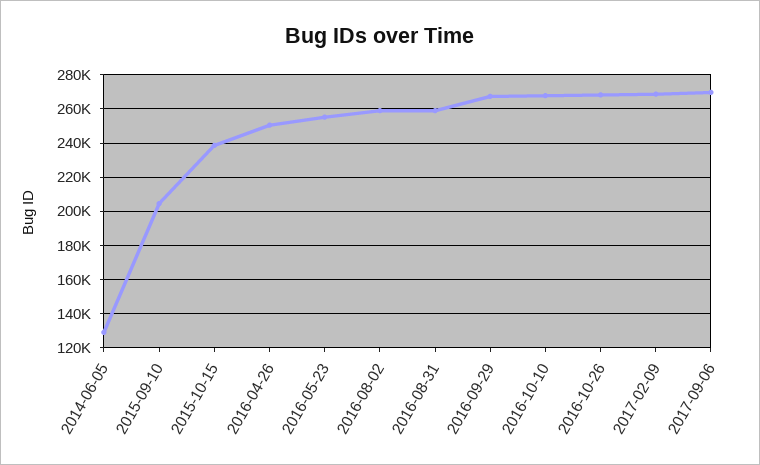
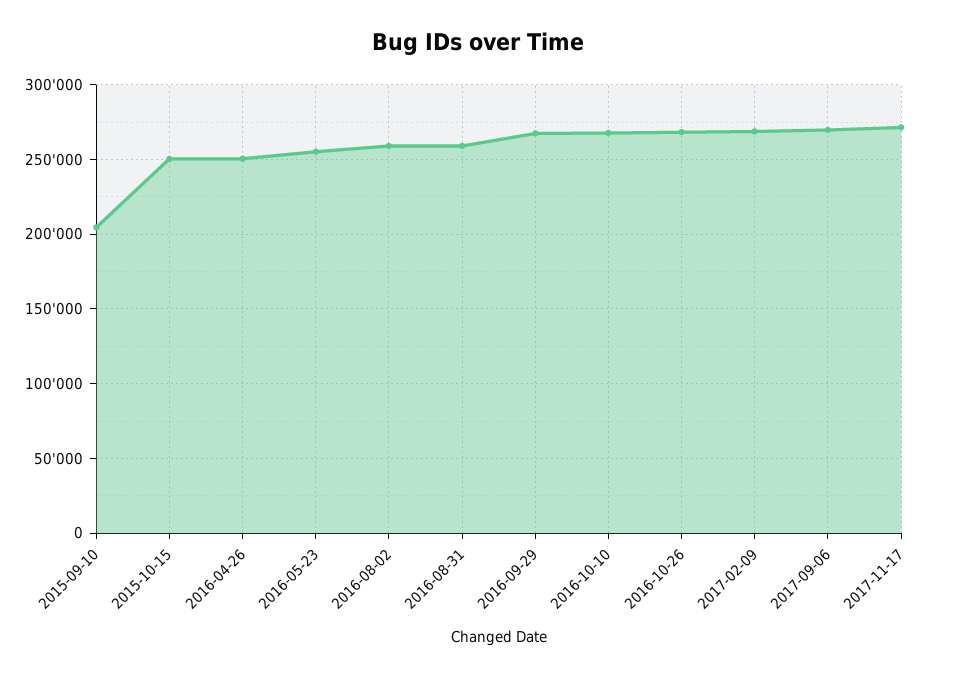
2014-06-05: 130000 -> none
2015-10-15: 240000 -> 250000
2017-11-17: none -> 270000

